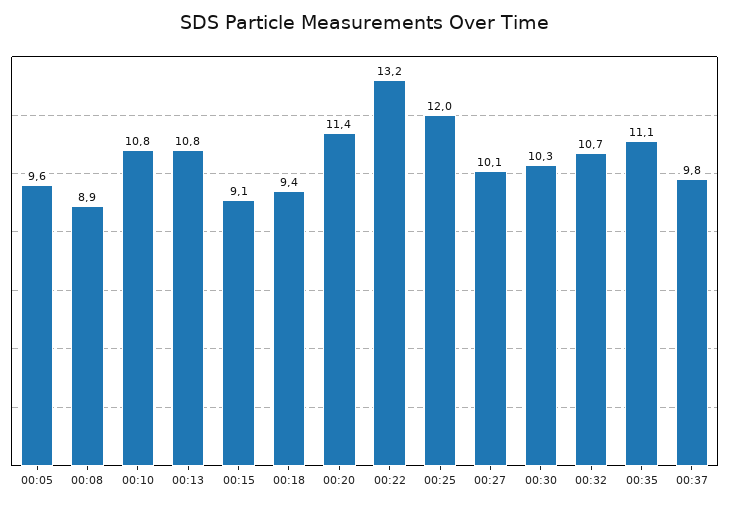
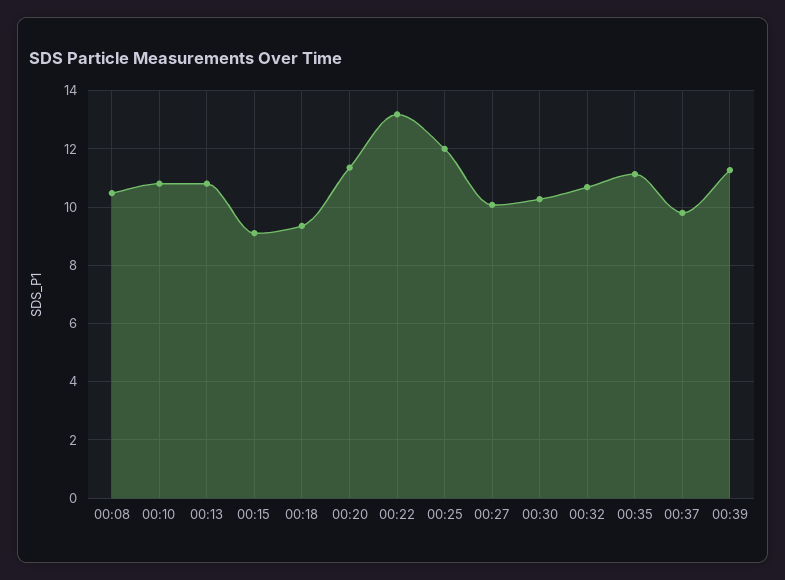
00:05: 9.6 -> none
00:08: 8.9 -> 10.5
00:39: none -> 11.25

